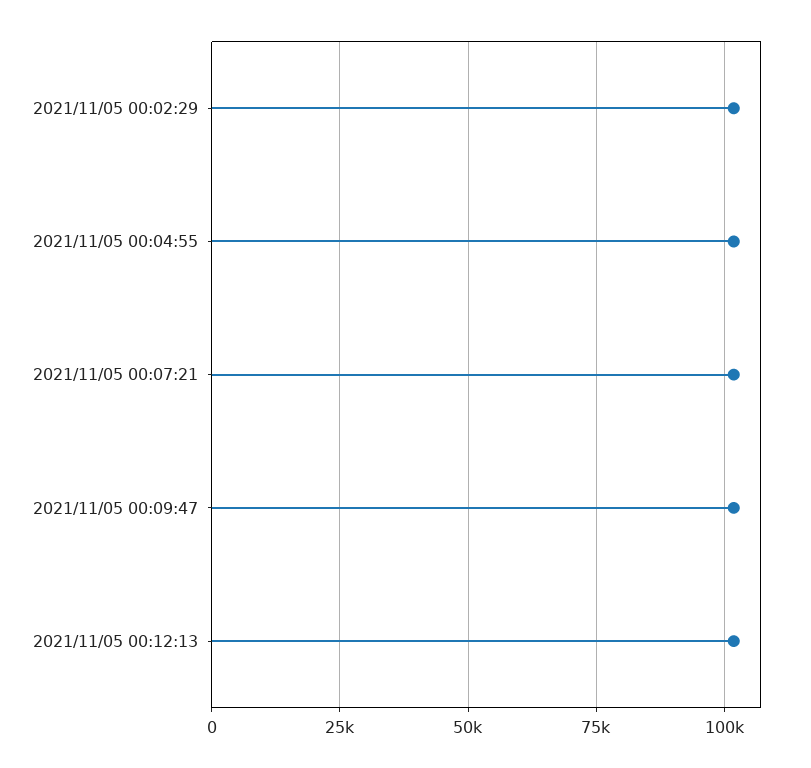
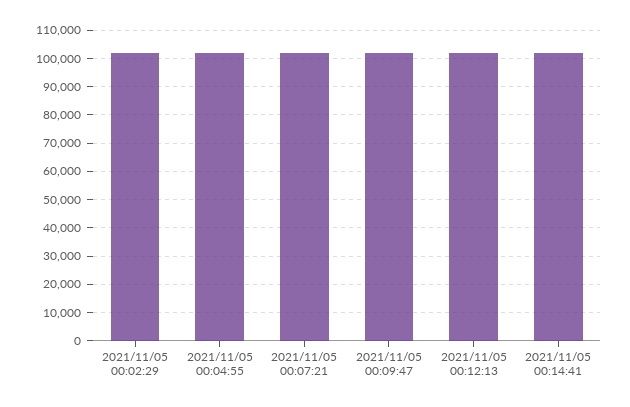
2021/11/05 00:14:41: none -> 102500

